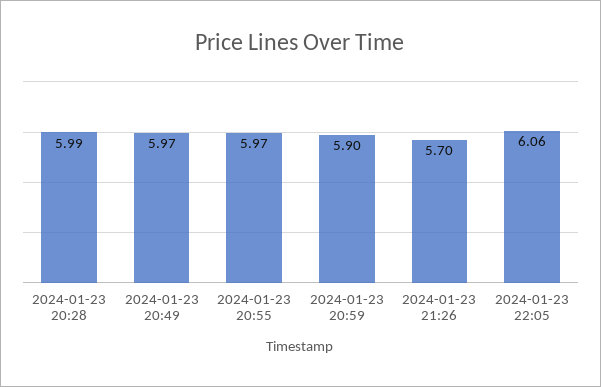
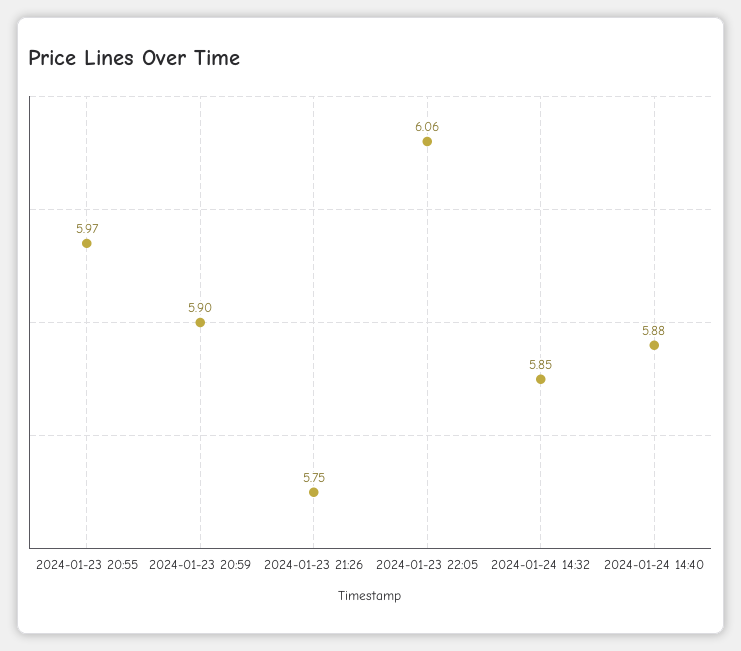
2024-01-23 20:28: 5.99 -> none
2024-01-23 20:49: 5.97 -> none
2024-01-23 21:26: 5.7 -> 5.75
2024-01-24 14:32: none -> 5.85
2024-01-24 14:40: none -> 5.88

